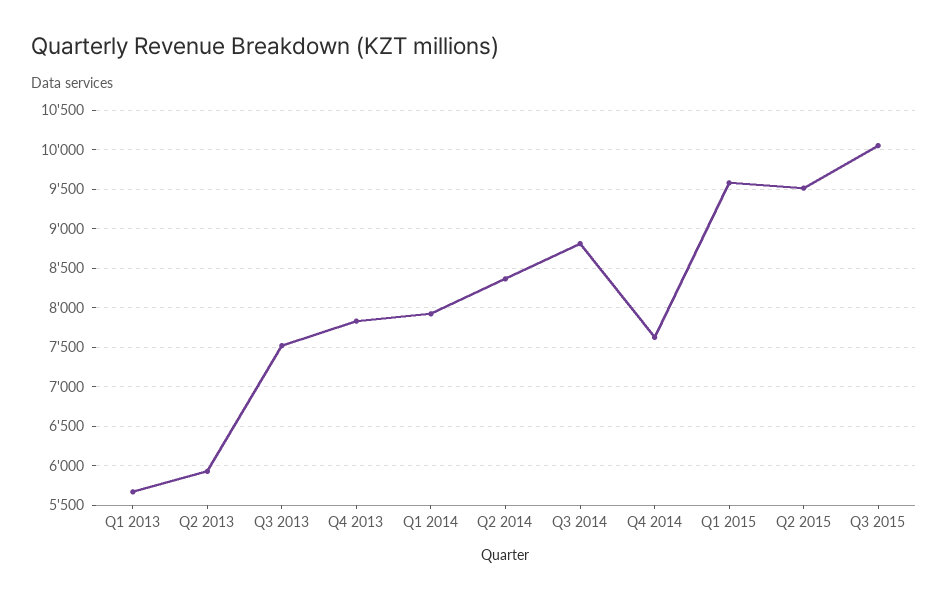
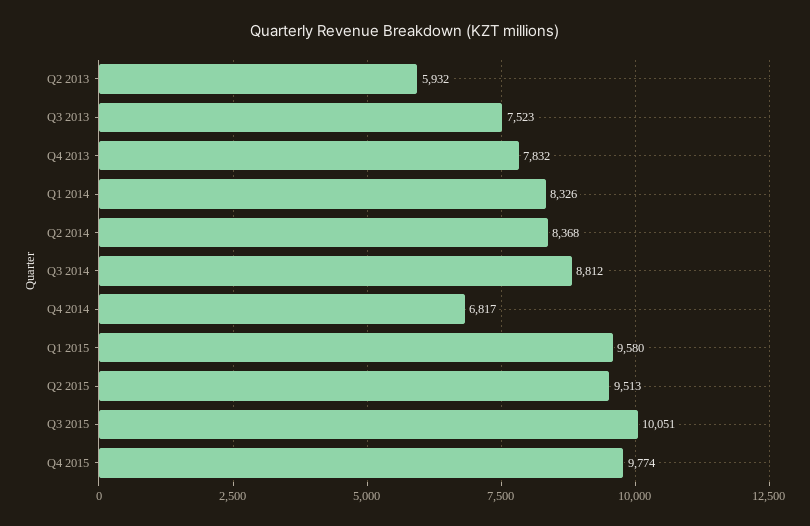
Q1 2013: 5700 -> none
Q1 2014: 7900 -> 8326
Q4 2014: 7600 -> 6817
Q4 2015: none -> 9774

